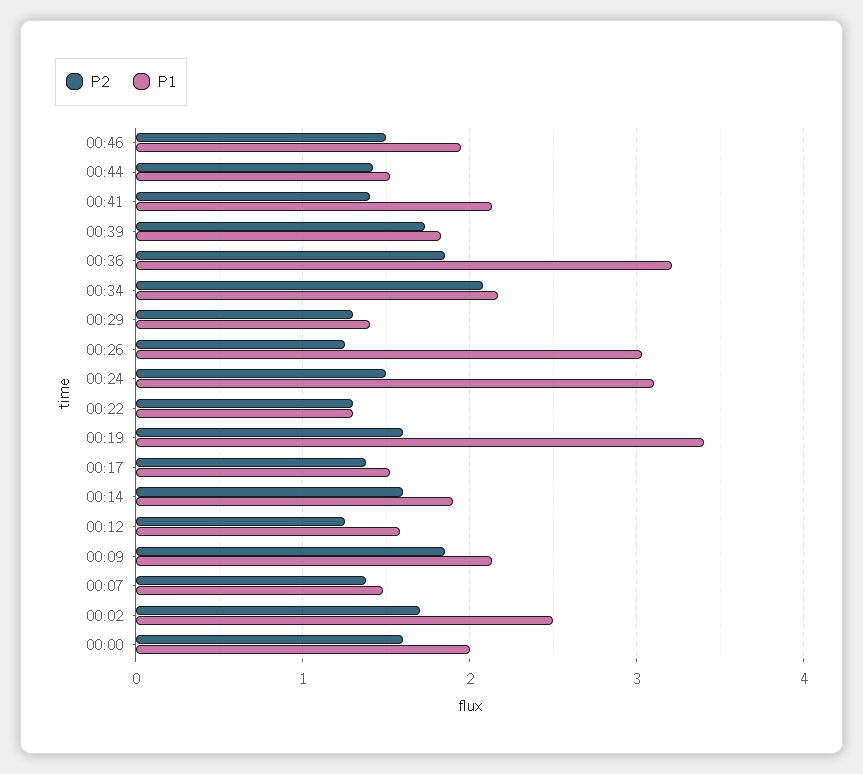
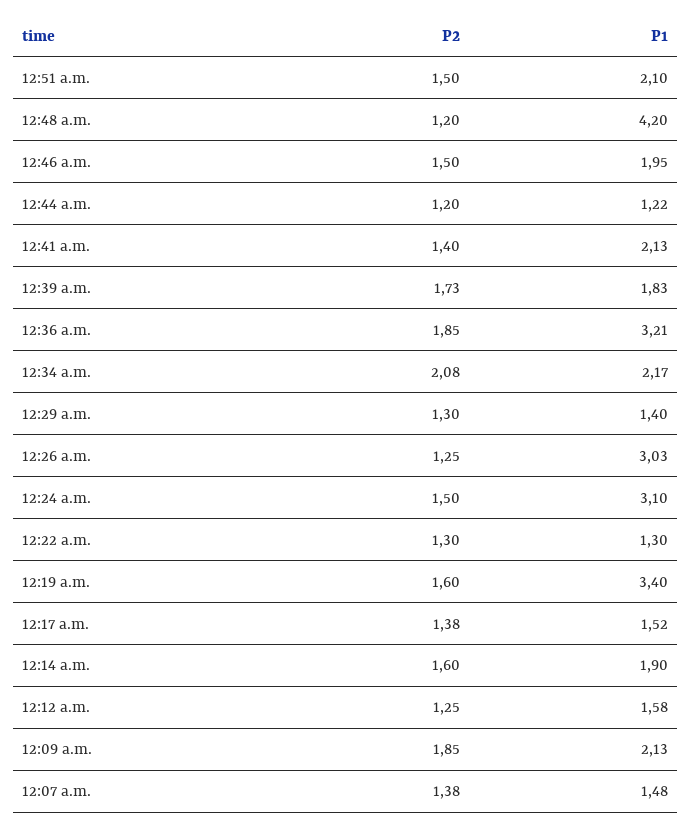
P2, 00:44: 1.4 -> 1.2
P1, 00:44: 1.5 -> 1.22
P2, 00:02: 1.7 -> none
P1, 00:02: 2.5 -> none
P2, 00:00: 1.6 -> none
P1, 00:00: 2 -> none
P2, 12:51 a.m.: none -> 1.5
P1, 12:51 a.m.: none -> 2.1
P2, 12:48 a.m.: none -> 1.2
P1, 12:48 a.m.: none -> 4.2

